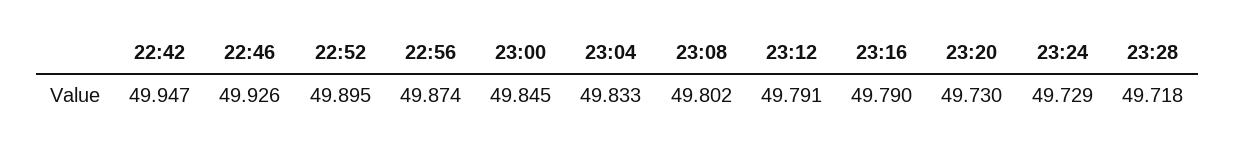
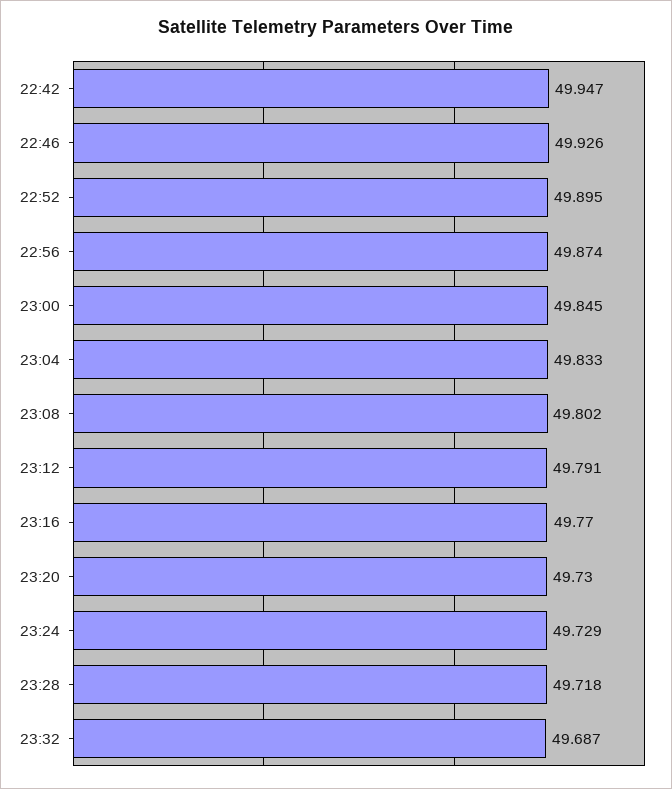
23:16: 49.79 -> 49.77
23:32: none -> 49.687

